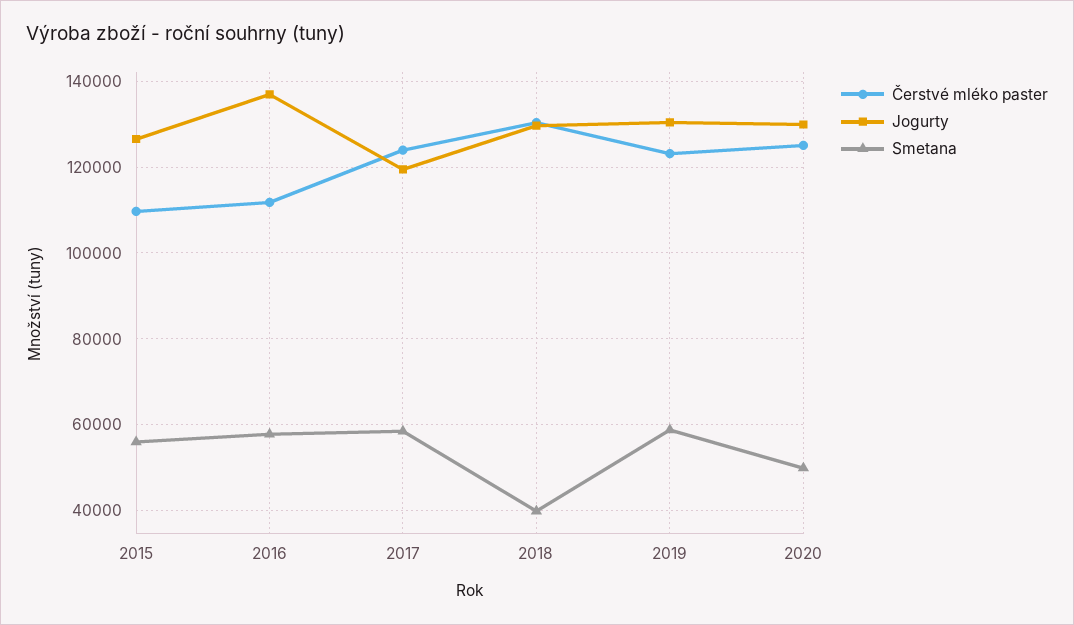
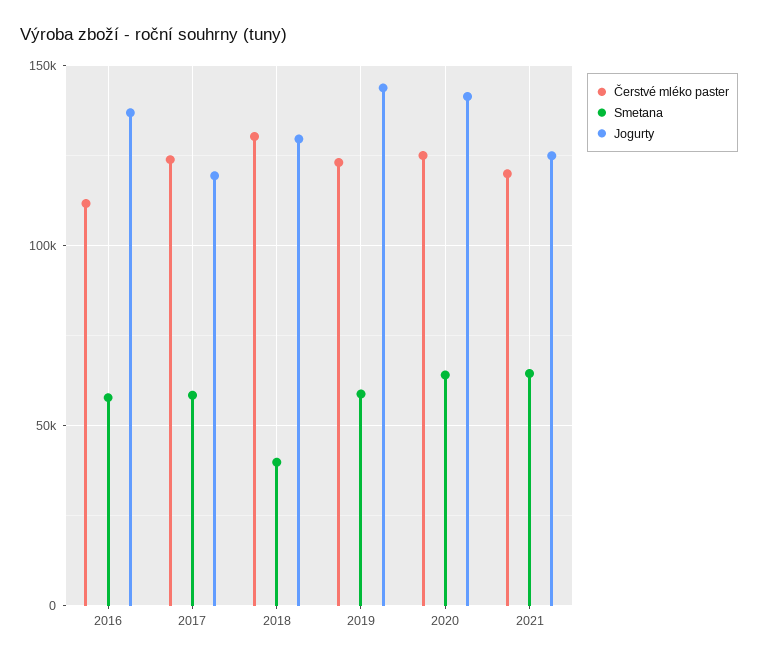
Čerstvé mléko paster, 2015: 110000 -> none
Jogurty, 2015: 126000 -> none
Smetana, 2015: 56000 -> none
Jogurty, 2019: 130000 -> 145000
Jogurty, 2020: 130000 -> 140000
Smetana, 2020: 50000 -> 65000
Čerstvé mléko paster, 2021: none -> 120000
Smetana, 2021: none -> 65000
Jogurty, 2021: none -> 125000

